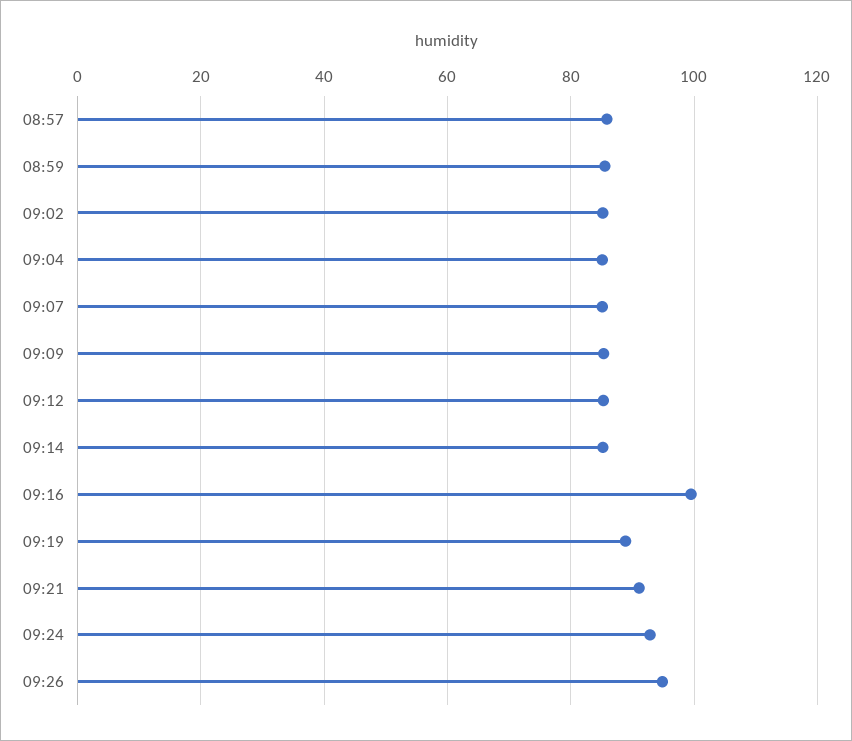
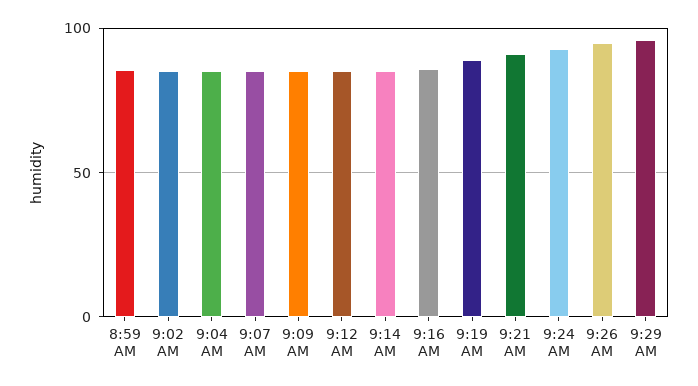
08:57: 86 -> none
09:16: 100 -> 85
9:29 AM: none -> 95

